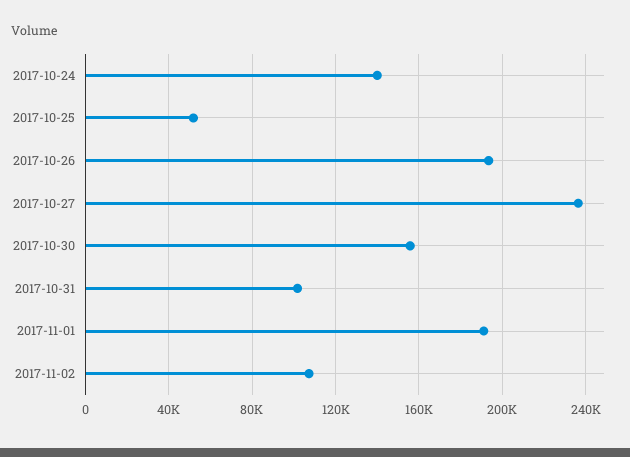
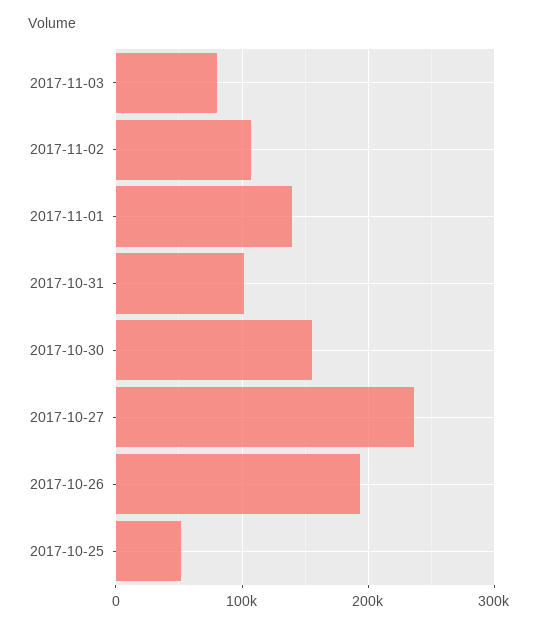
2017-10-24: 140000 -> none
2017-11-01: 190000 -> 140000
2017-11-03: none -> 80000

